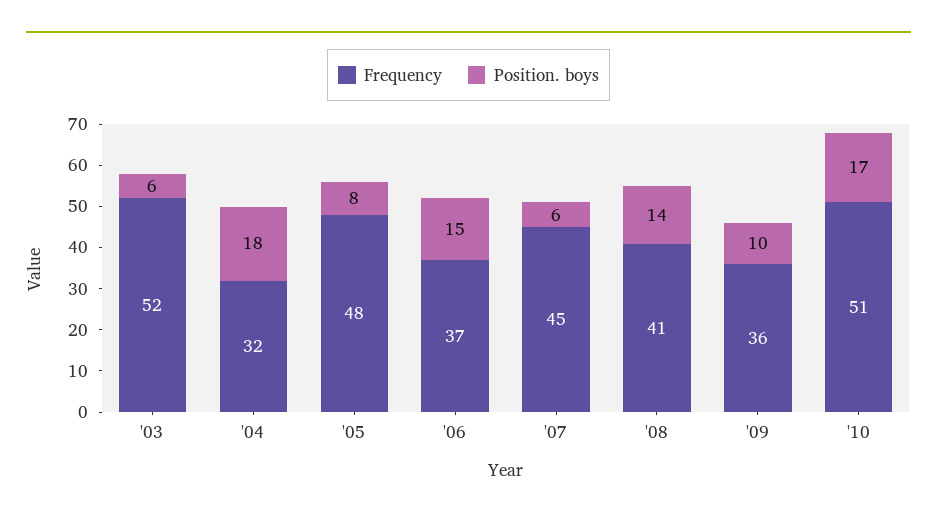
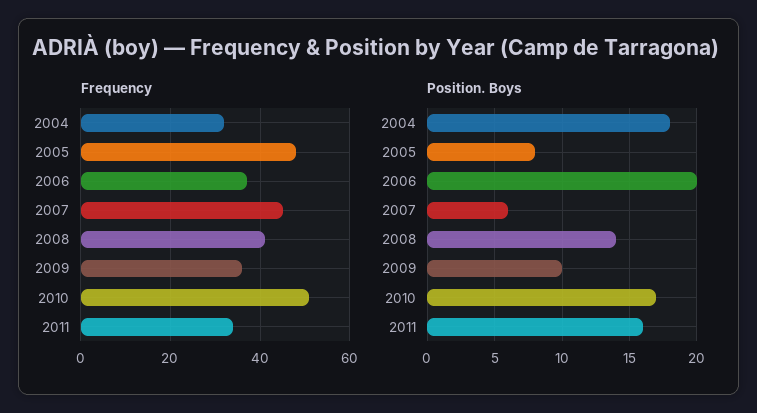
Frequency, '03: 52 -> none
Position. boys, '03: 6 -> none
Position. boys, '06: 15 -> 20
Frequency, 2011: none -> 35
Position. boys, 2011: none -> 16

